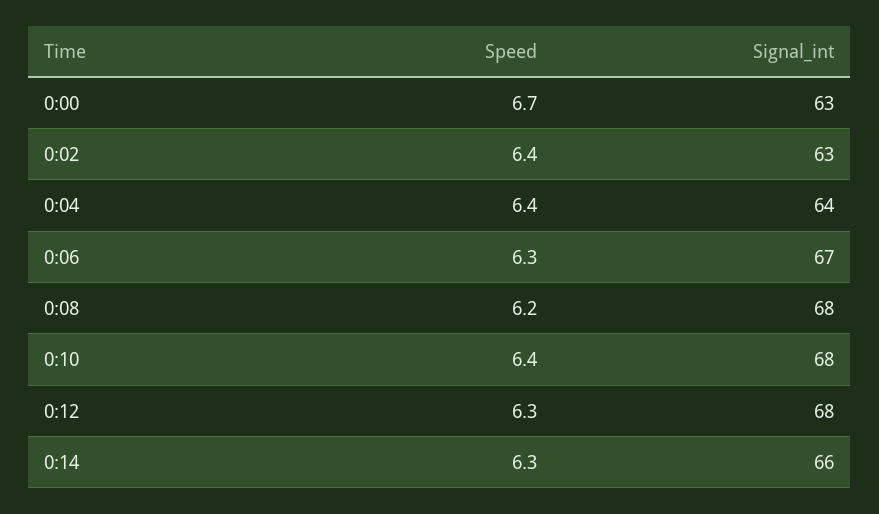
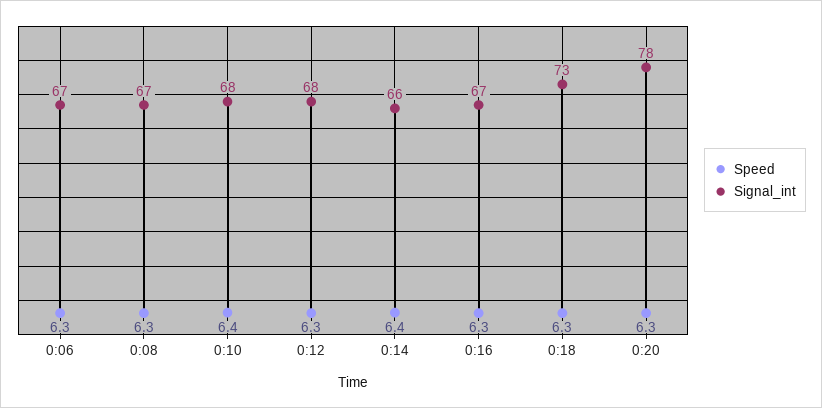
Speed, 0:00: 6.7 -> none
Signal_int, 0:00: 63 -> none
Speed, 0:02: 6.4 -> none
Signal_int, 0:02: 63 -> none
Speed, 0:04: 6.4 -> none
Signal_int, 0:04: 64 -> none
Speed, 0:08: 6.2 -> 6.3
Signal_int, 0:08: 68 -> 67
Speed, 0:14: 6.3 -> 6.4
Speed, 0:16: none -> 6.3
Signal_int, 0:16: none -> 67
Speed, 0:18: none -> 6.3
Signal_int, 0:18: none -> 73
Speed, 0:20: none -> 6.3
Signal_int, 0:20: none -> 78

